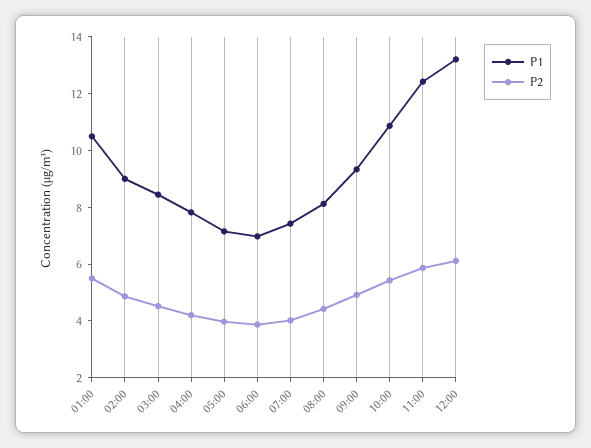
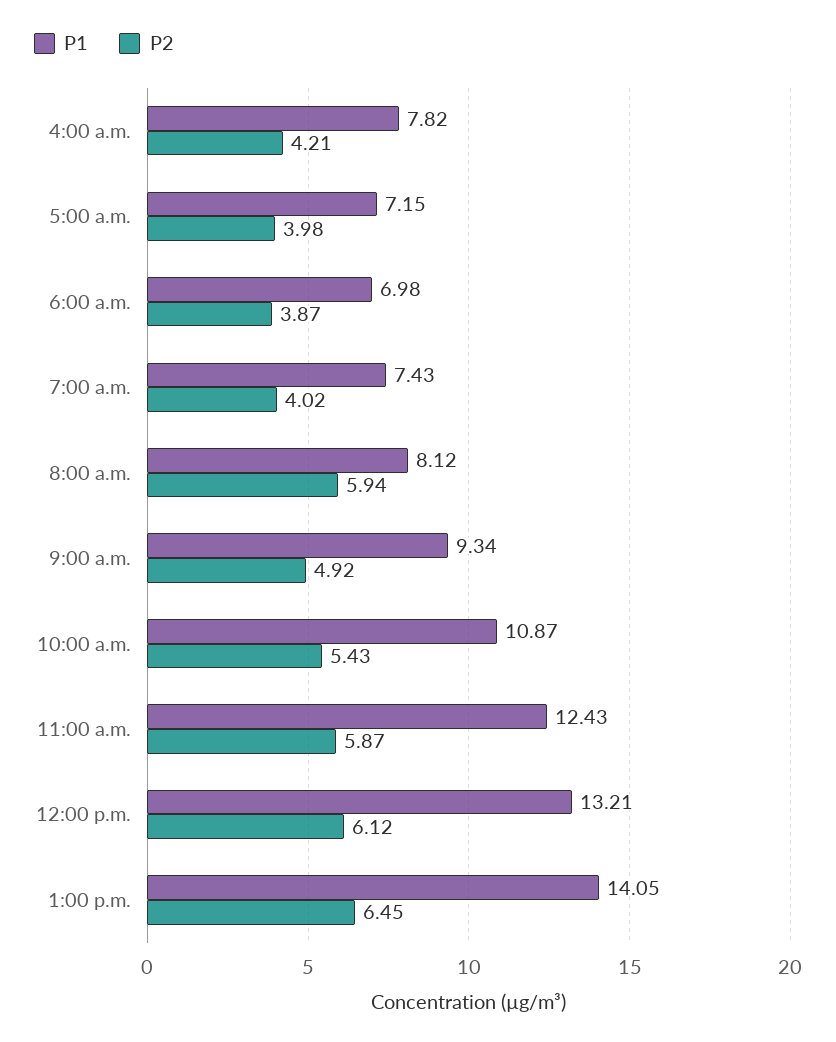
P1, 01:00: 10.5 -> none
P2, 01:00: 5.5 -> none
P1, 02:00: 9 -> none
P2, 02:00: 5 -> none
P1, 03:00: 8.5 -> none
P2, 03:00: 4.5 -> none
P2, 08:00: 4.5 -> 5.94
P1, 1:00 p.m.: none -> 14.05
P2, 1:00 p.m.: none -> 6.45

